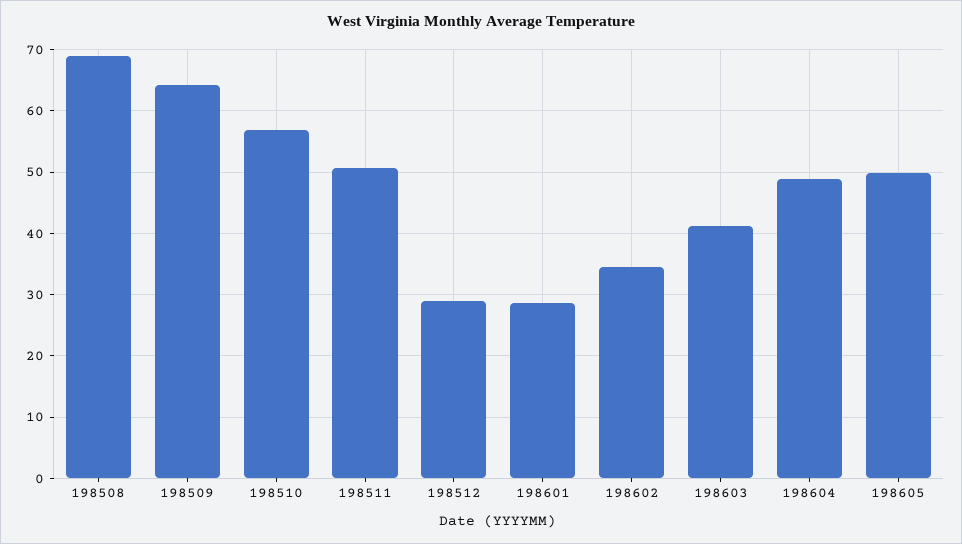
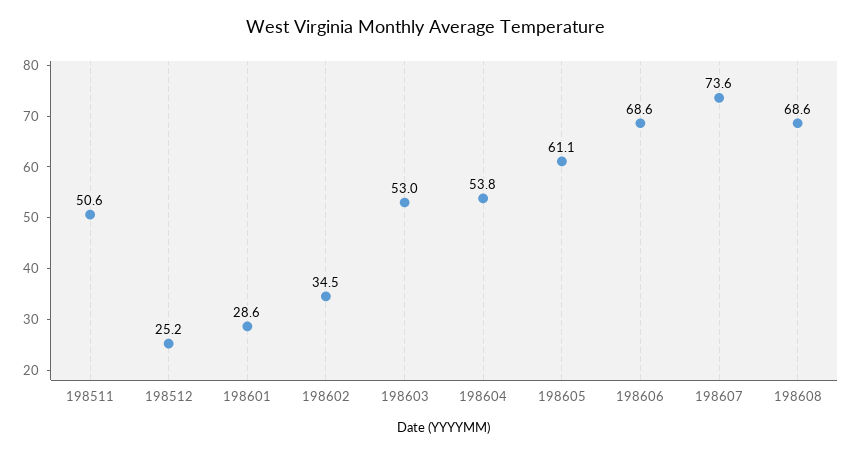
198508: 69 -> none
198509: 64 -> none
198510: 57 -> none
198512: 29 -> 25.2
198603: 41 -> 53
198604: 49 -> 53.8
198605: 50 -> 61.1
198606: none -> 68.6
198607: none -> 73.6
198608: none -> 68.6

